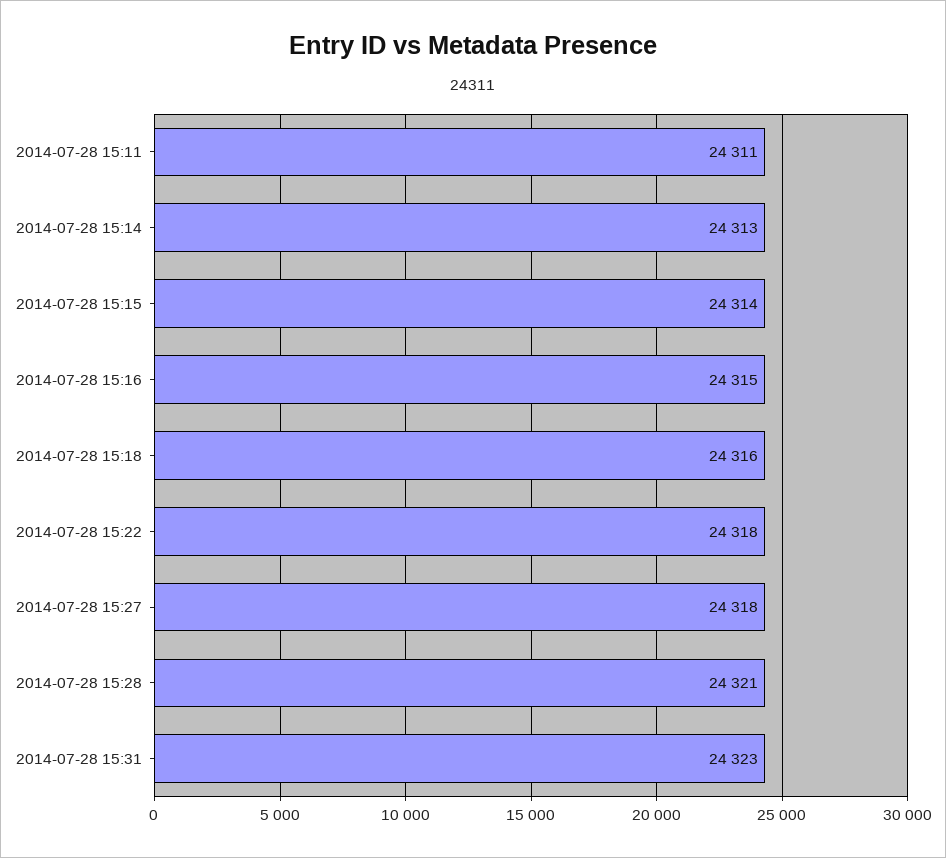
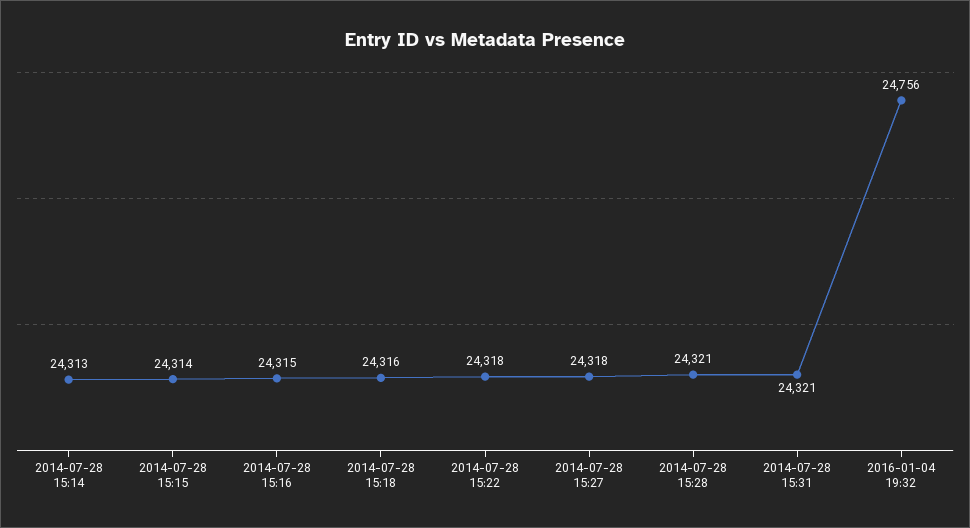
2014-07-28 15:11: 24311 -> none
2014-07-28 15:31: 24323 -> 24321
2016-01-04 19:32: none -> 24756

